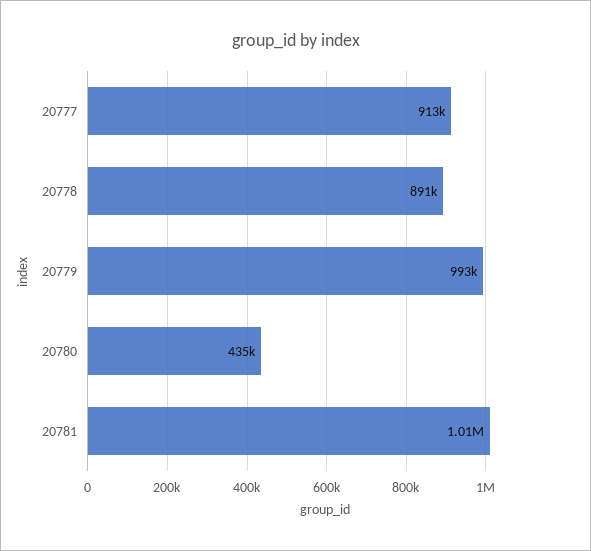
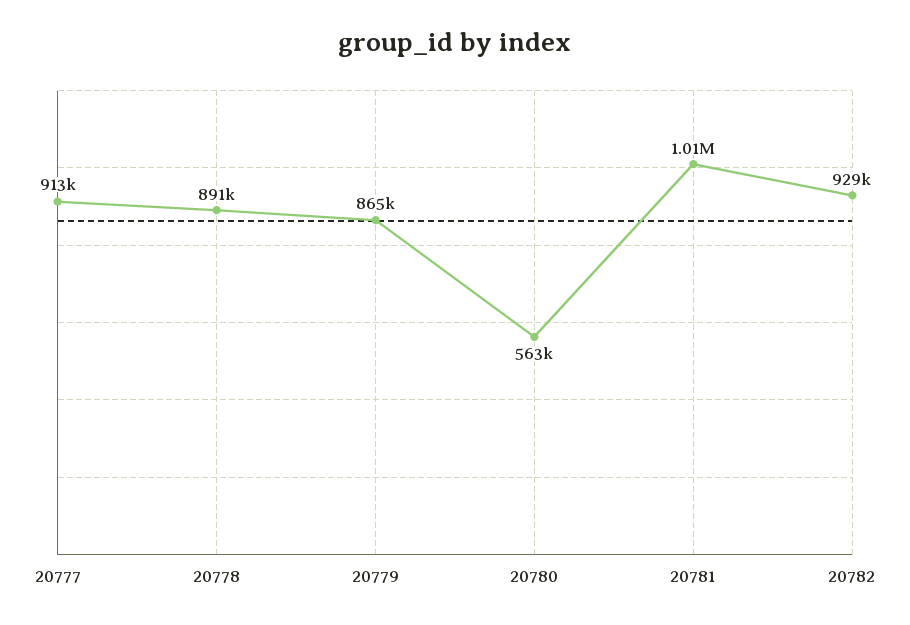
20779: 993000 -> 865000
20780: 435000 -> 563000
20782: none -> 929000

